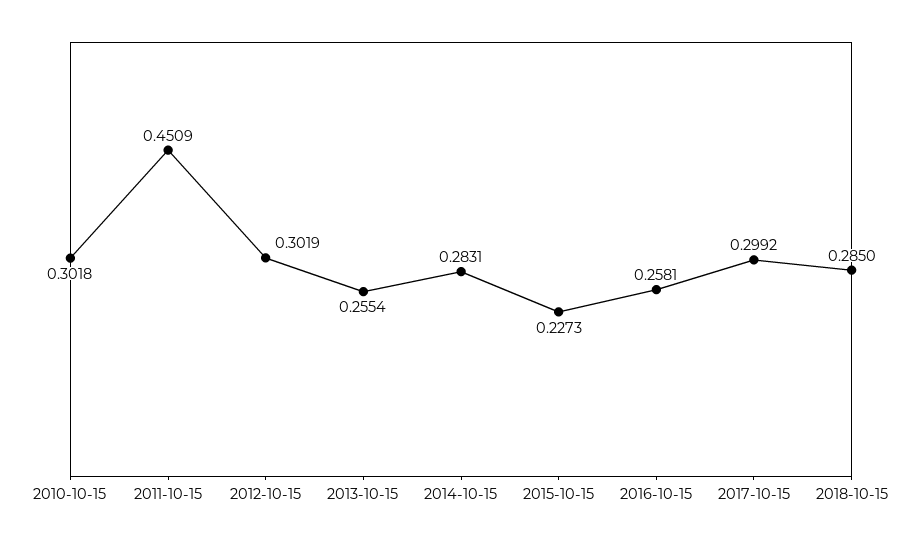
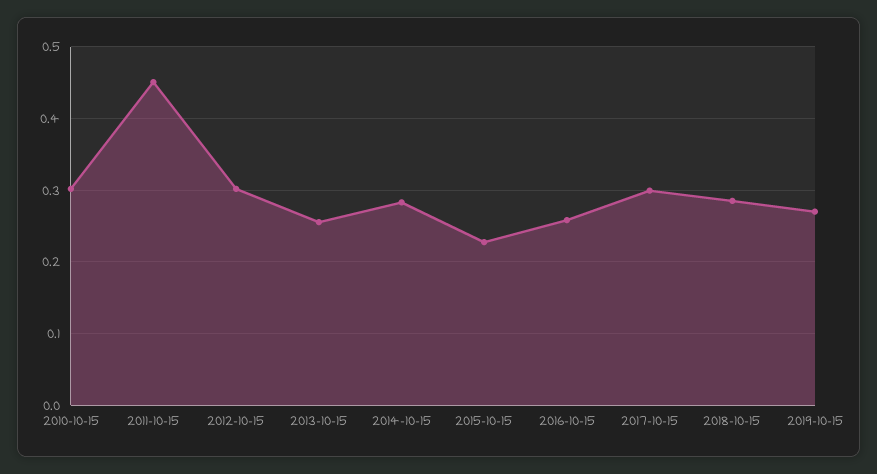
2019-10-15: none -> 0.27

